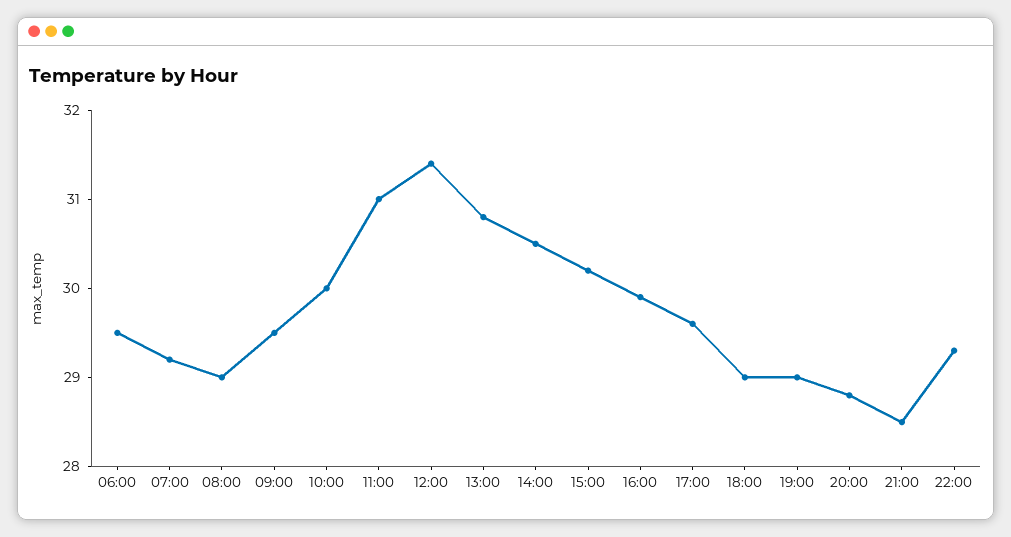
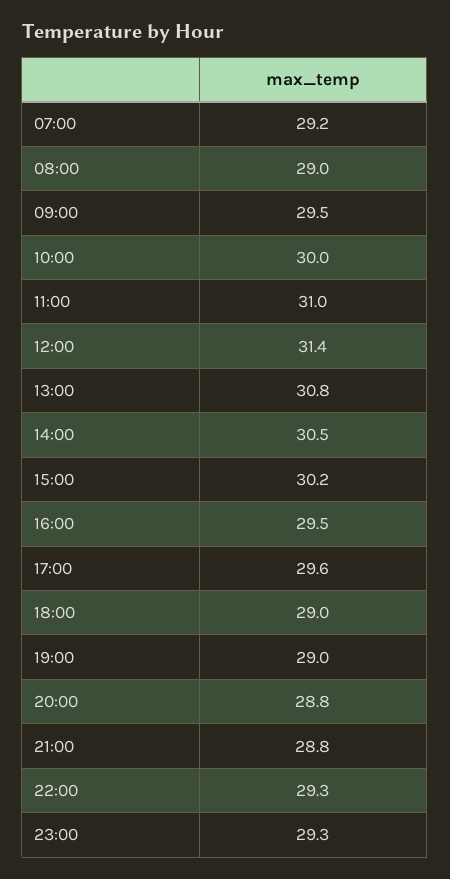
06:00: 29.5 -> none
16:00: 29.9 -> 29.5
21:00: 28.5 -> 28.8
23:00: none -> 29.3

